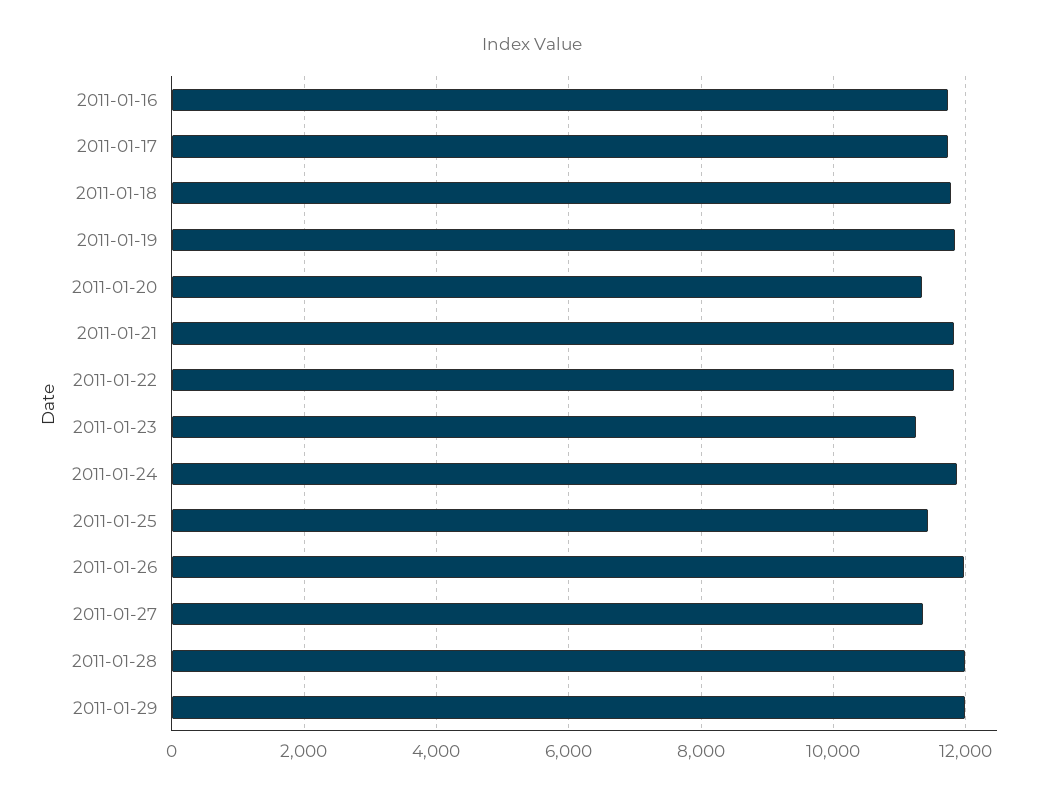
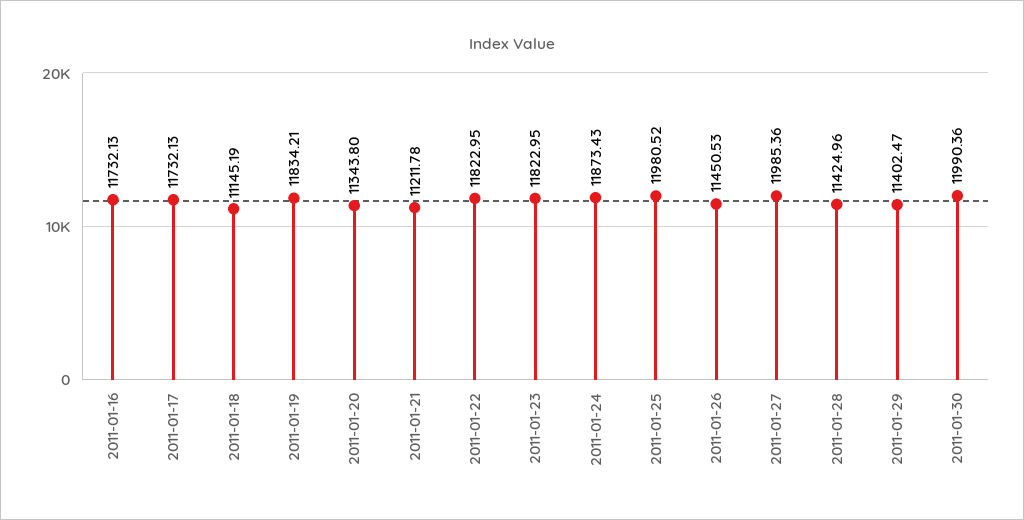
2011-01-18: 11800 -> 11145.19
2011-01-21: 11800 -> 11211.78
2011-01-23: 11200 -> 11822.95
2011-01-25: 11400 -> 11980.52
2011-01-26: 12000 -> 11450.53
2011-01-27: 11400 -> 11985.36
2011-01-28: 12000 -> 11424.96
2011-01-29: 12000 -> 11402.47
2011-01-30: none -> 11990.36

